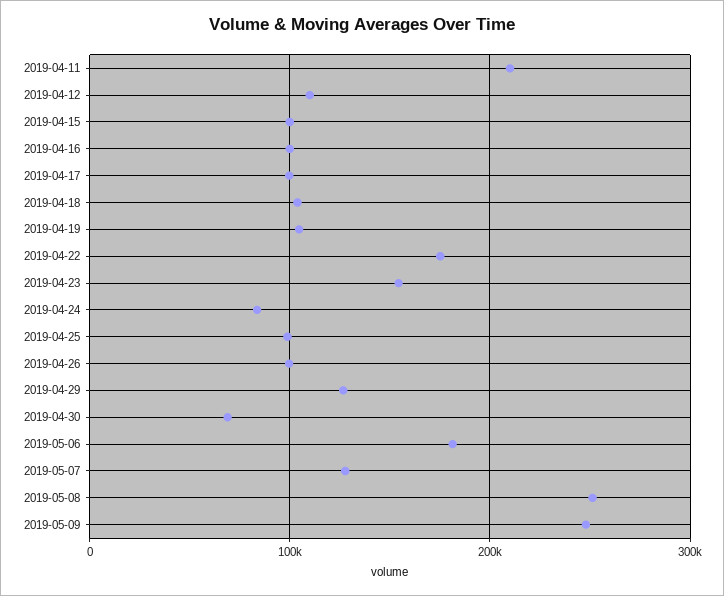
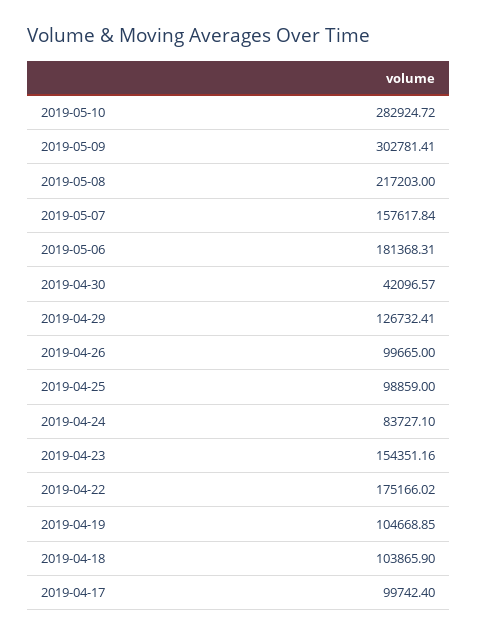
2019-04-11: 210000 -> none
2019-04-12: 110000 -> none
2019-04-15: 100000 -> none
2019-04-16: 100000 -> none
2019-04-30: 70000 -> 42096.57
2019-05-07: 130000 -> 157617.84
2019-05-08: 250000 -> 217203
2019-05-09: 250000 -> 302781.41
2019-05-10: none -> 282924.72

